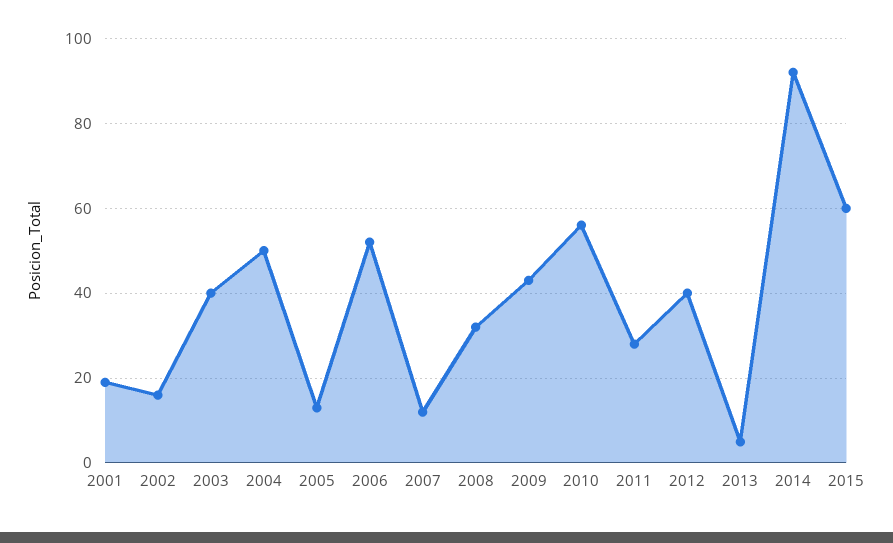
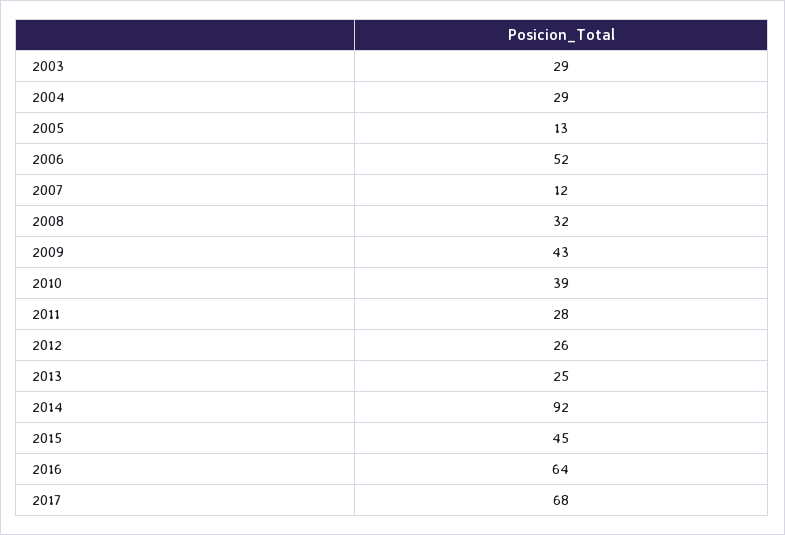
2001: 20 -> none
2002: 15 -> none
2003: 40 -> 29
2004: 50 -> 29
2010: 55 -> 39
2012: 40 -> 26
2013: 5 -> 25
2015: 60 -> 45
2016: none -> 64
2017: none -> 68

